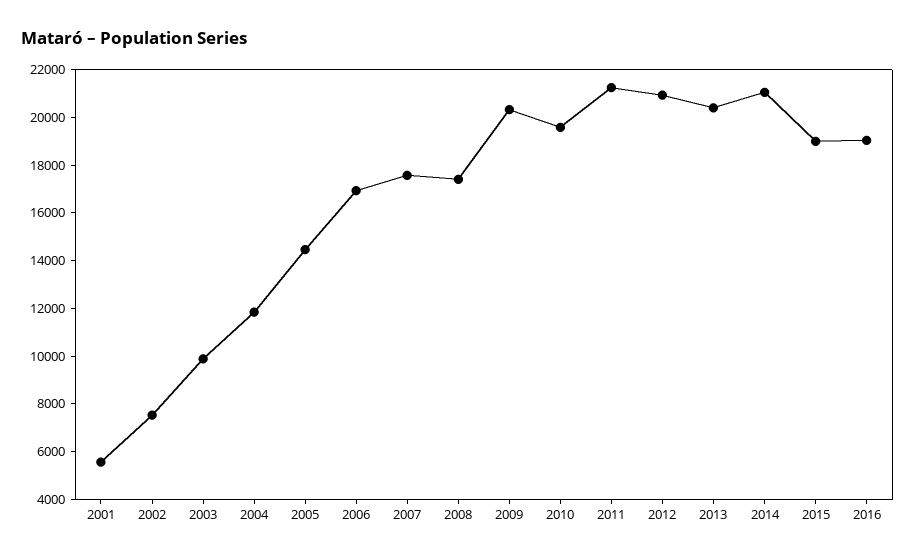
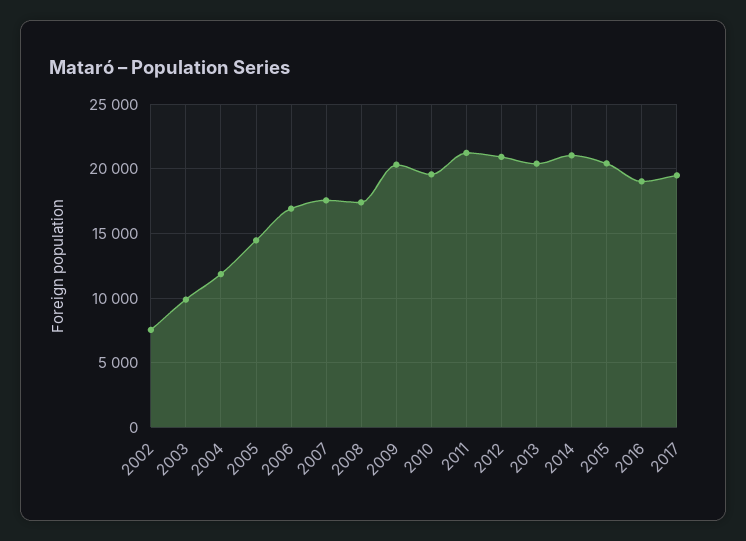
2001: 5500 -> none
2015: 19000 -> 20500
2017: none -> 19500

